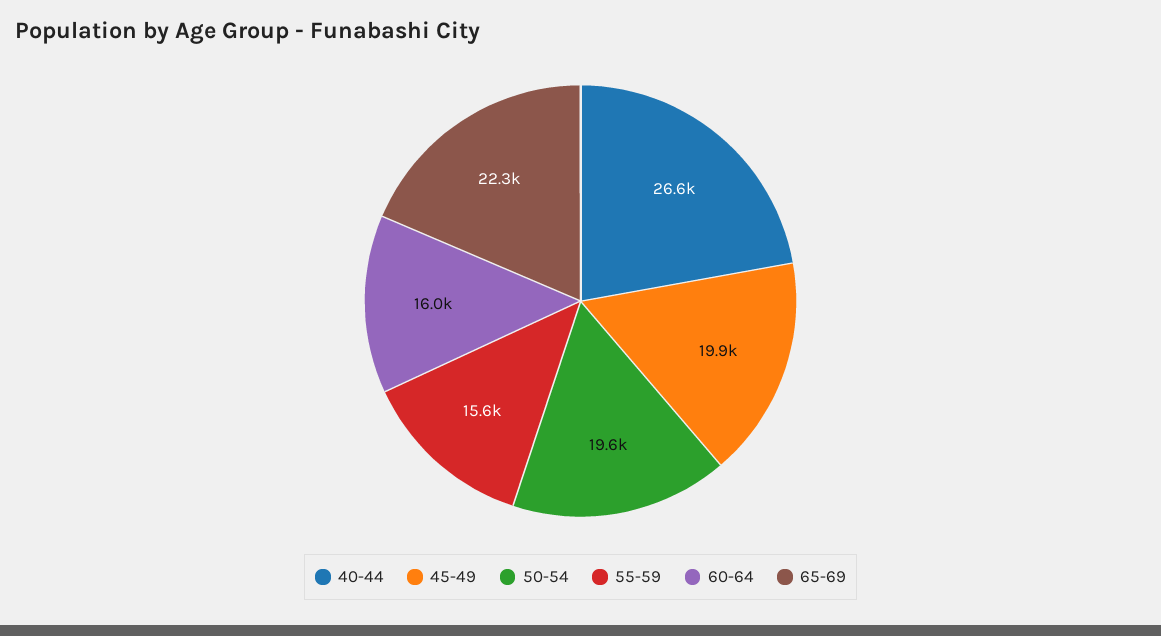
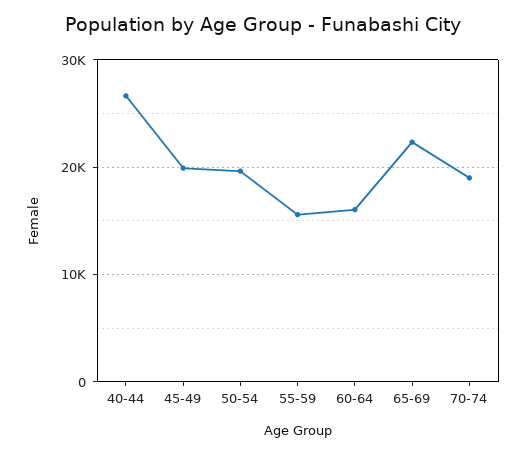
70-74: none -> 19000

